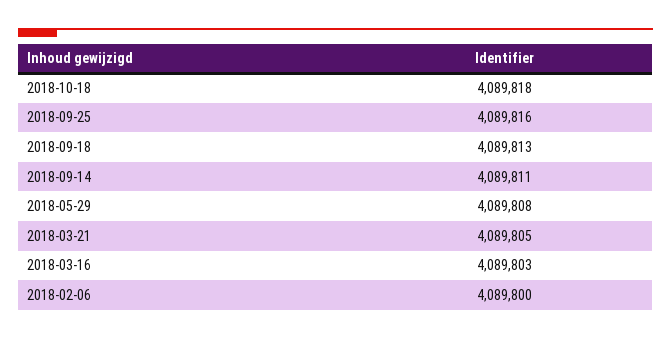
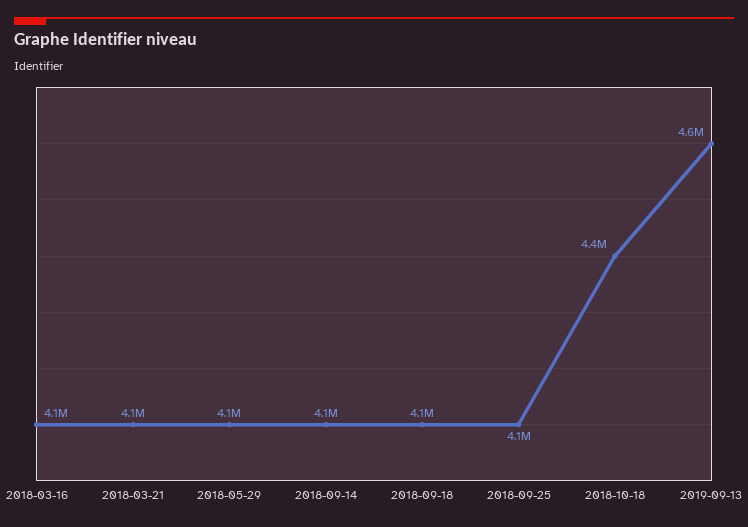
2018-10-18: 4089818 -> 4400000
2018-02-06: 4089800 -> none
2019-09-13: none -> 4600000

